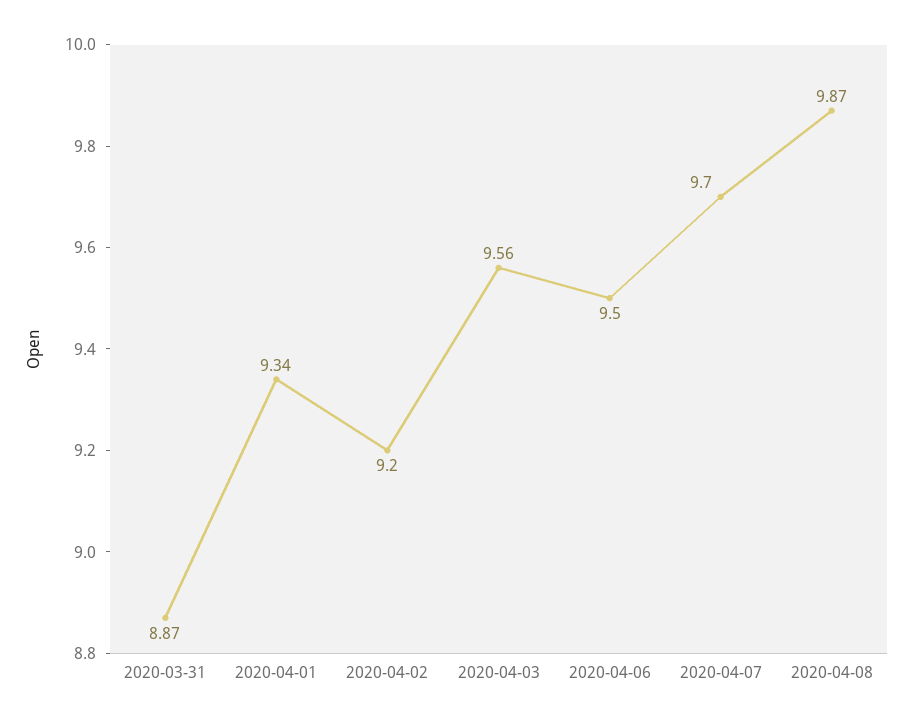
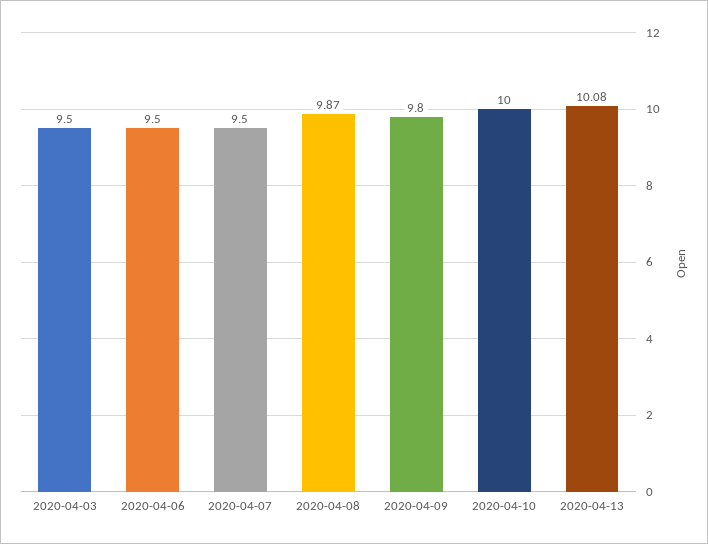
2020-03-31: 8.87 -> none
2020-04-01: 9.34 -> none
2020-04-02: 9.2 -> none
2020-04-03: 9.56 -> 9.5
2020-04-07: 9.7 -> 9.5
2020-04-09: none -> 9.8
2020-04-10: none -> 10
2020-04-13: none -> 10.08

